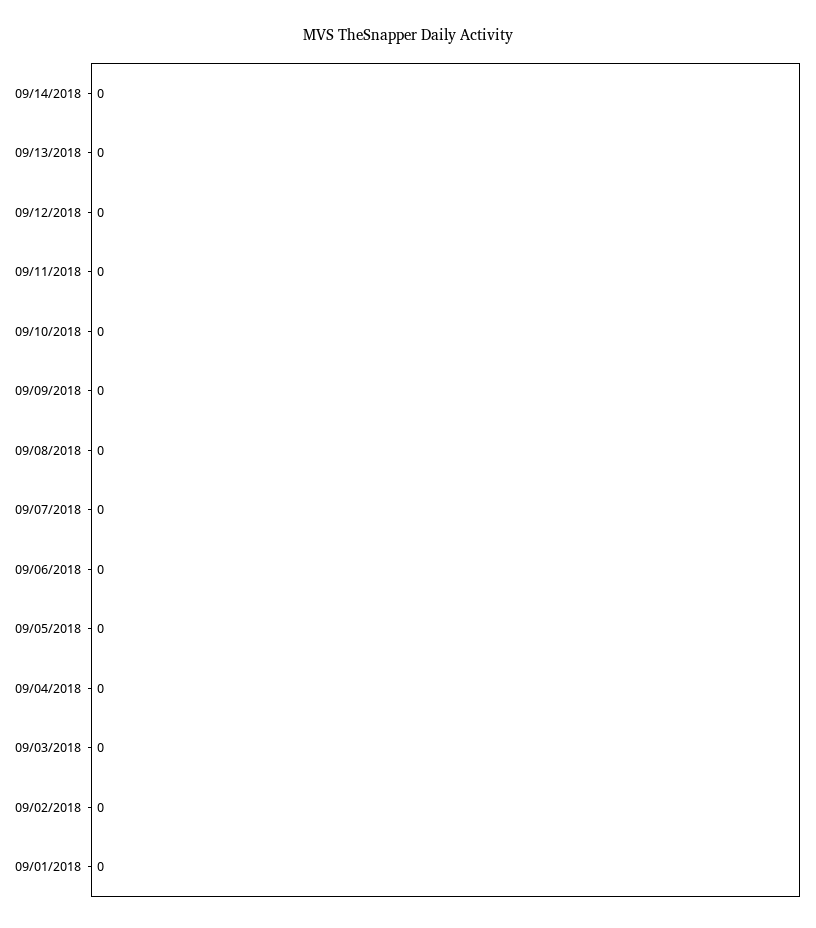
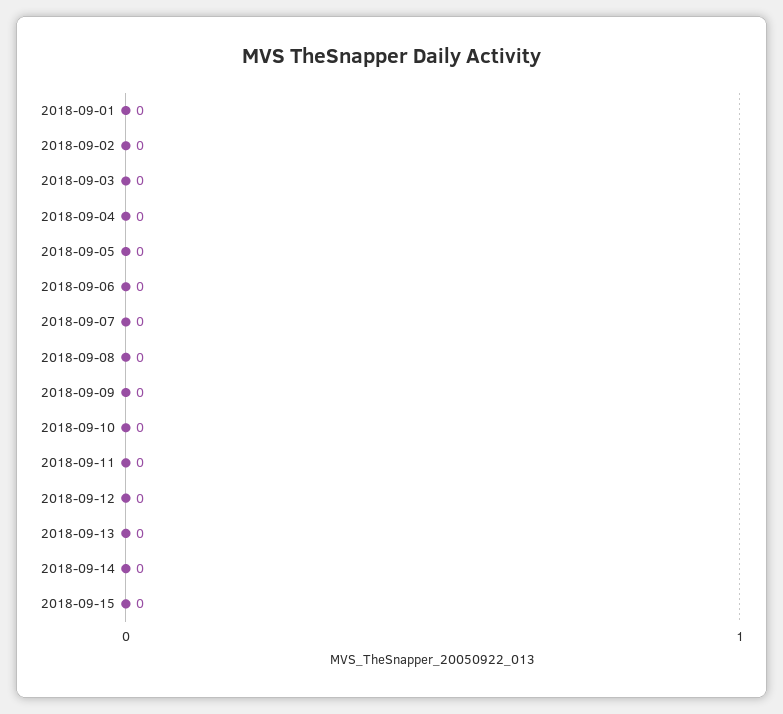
2018-09-15: none -> 0

